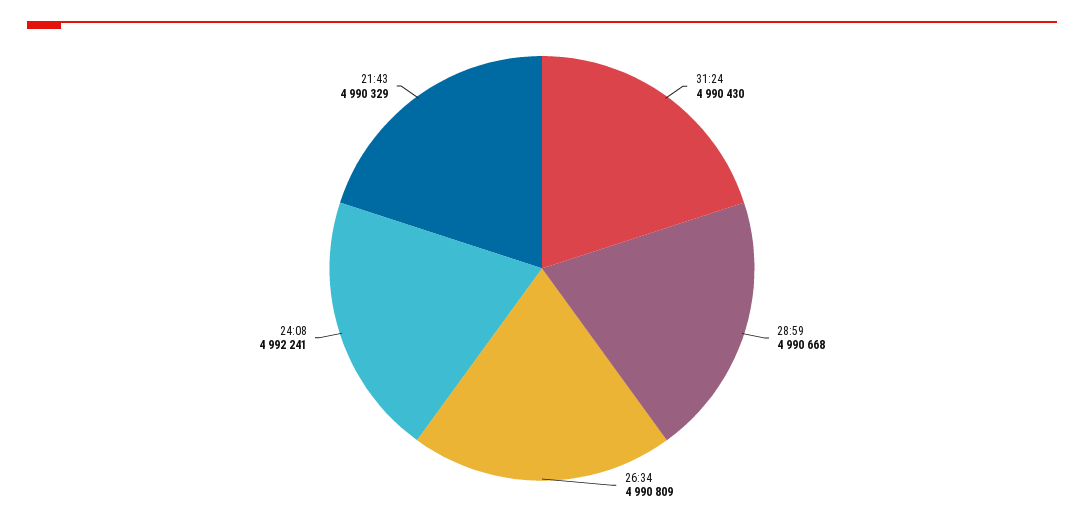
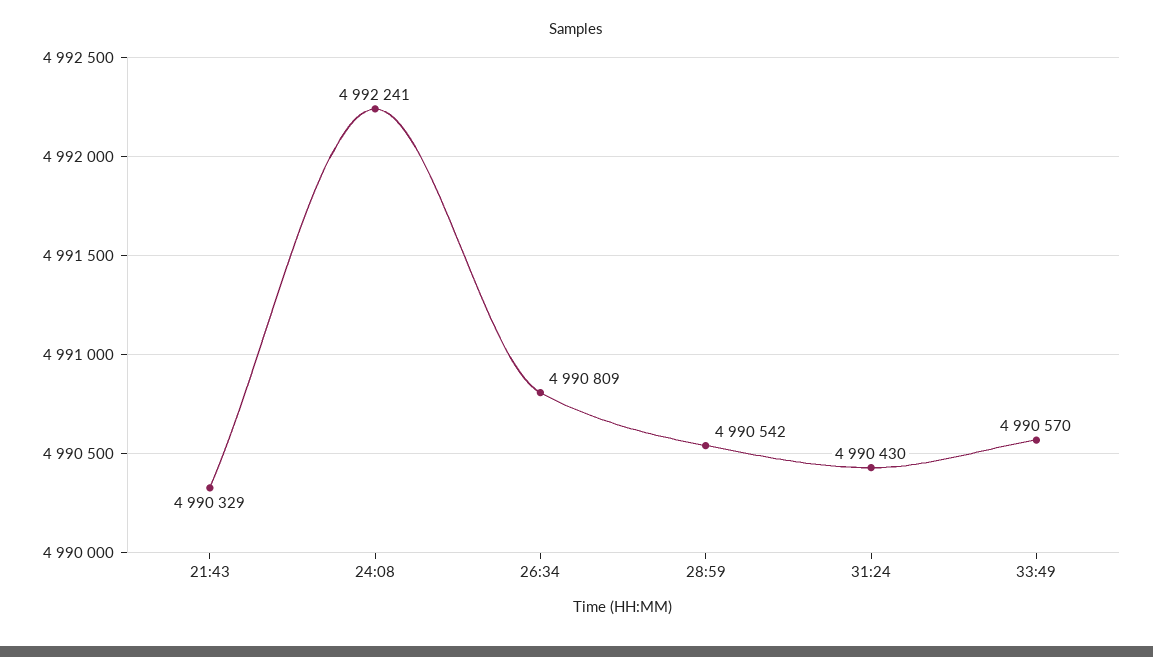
28:59: 4990668 -> 4990542
33:49: none -> 4990570

